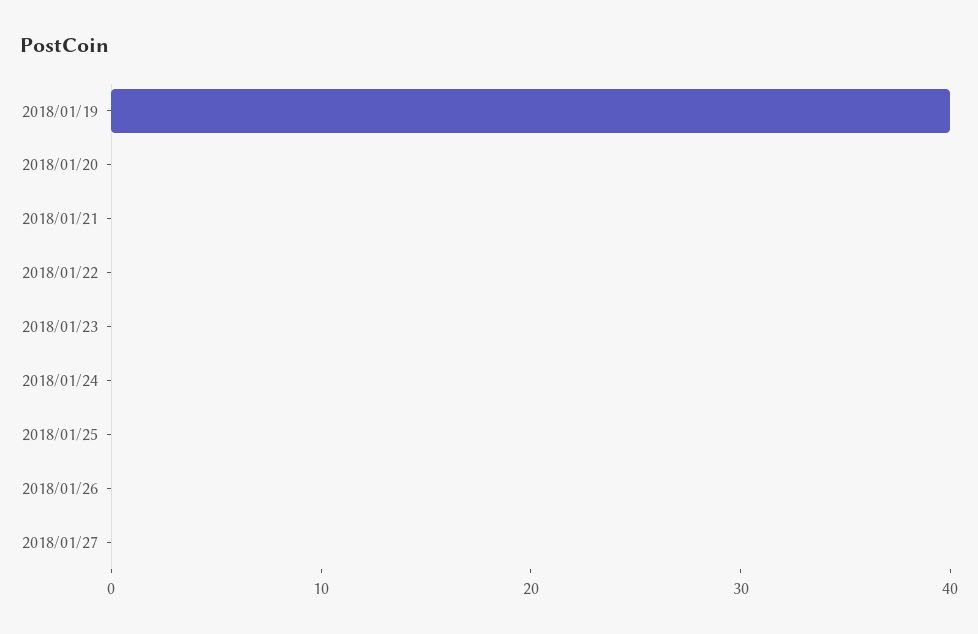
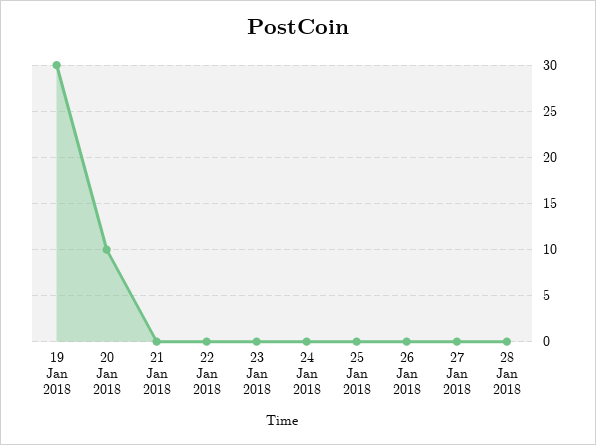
2018/01/19: 40 -> 30
2018/01/20: 0 -> 10
28 Jan 2018: none -> 0

